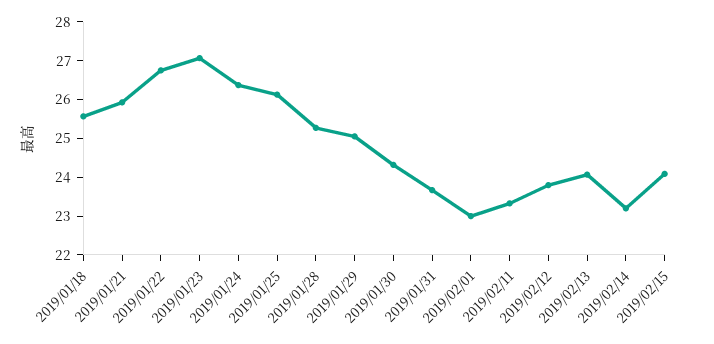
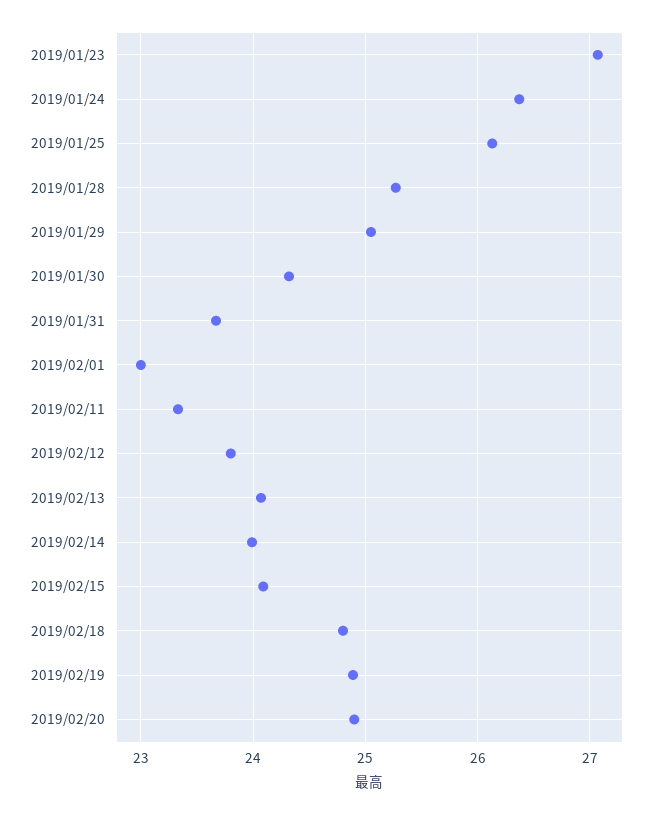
2019/01/18: 25.5 -> none
2019/01/21: 26 -> none
2019/01/22: 26.75 -> none
2019/02/14: 23.25 -> 24
2019/02/18: none -> 24.8
2019/02/19: none -> 24.9
2019/02/20: none -> 24.9

